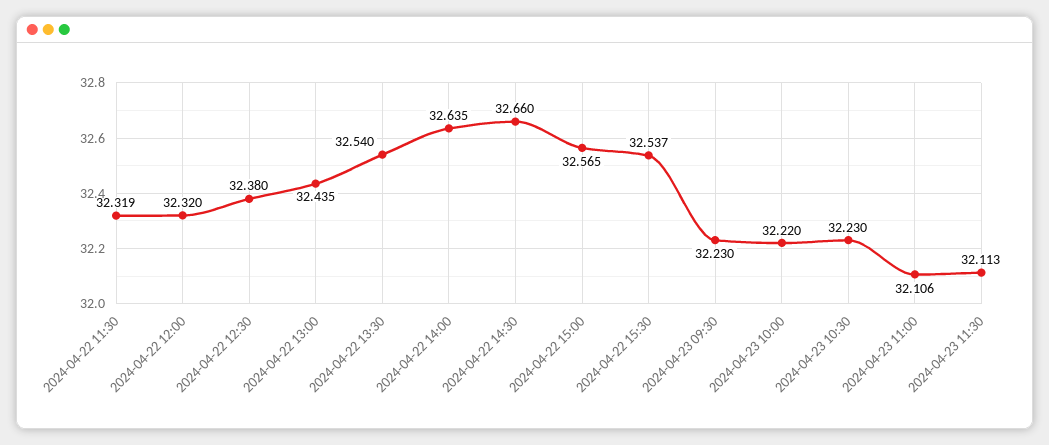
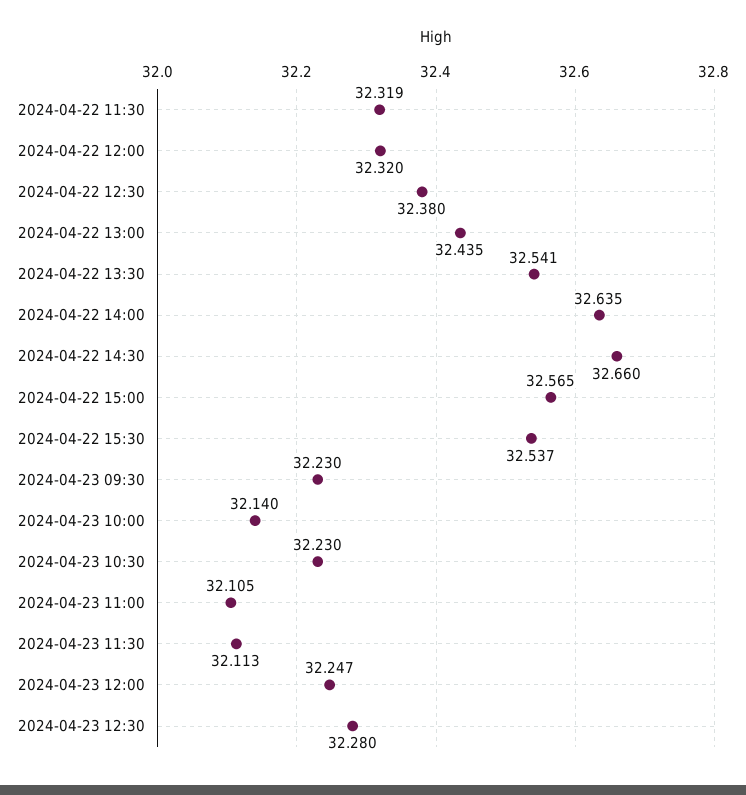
2024-04-22 13:30: 32.54 -> 32.541
2024-04-23 10:00: 32.22 -> 32.14
2024-04-23 11:00: 32.106 -> 32.105
2024-04-23 12:00: none -> 32.247
2024-04-23 12:30: none -> 32.28

